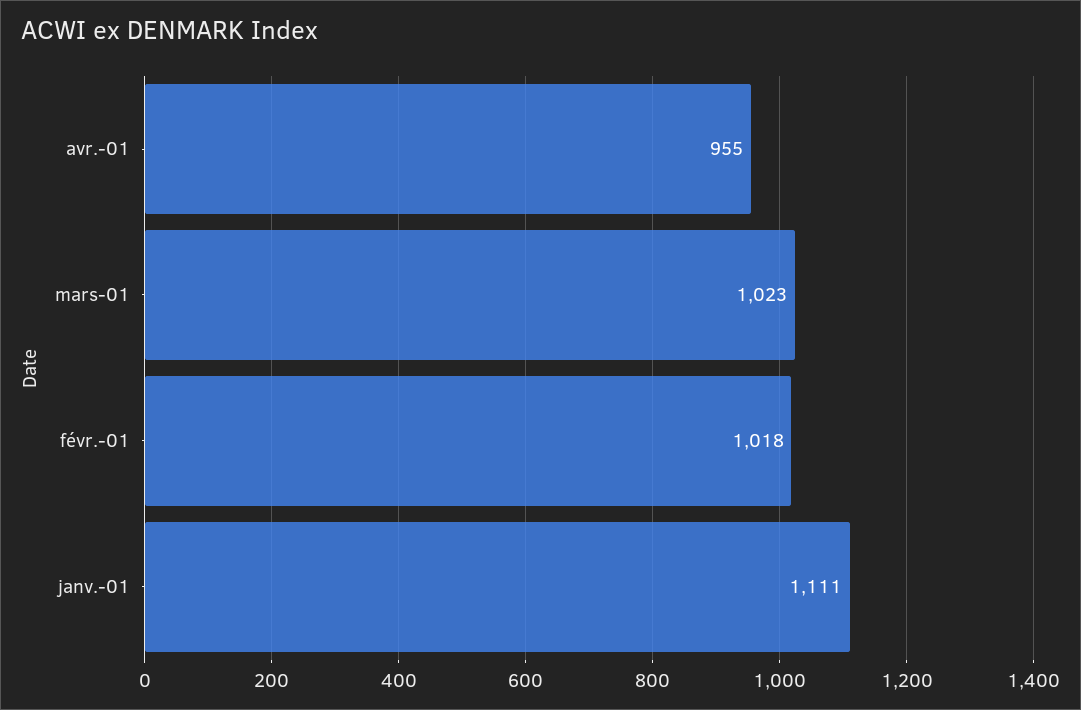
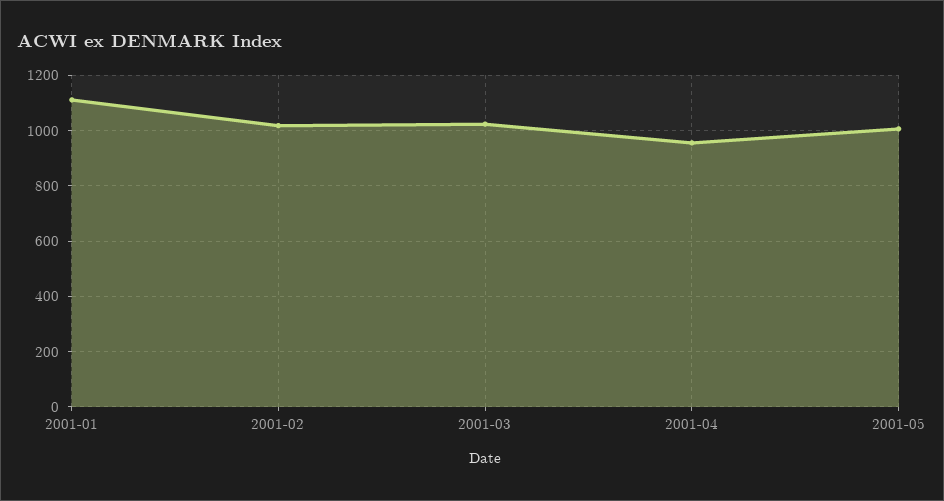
2001-05: none -> 1000

